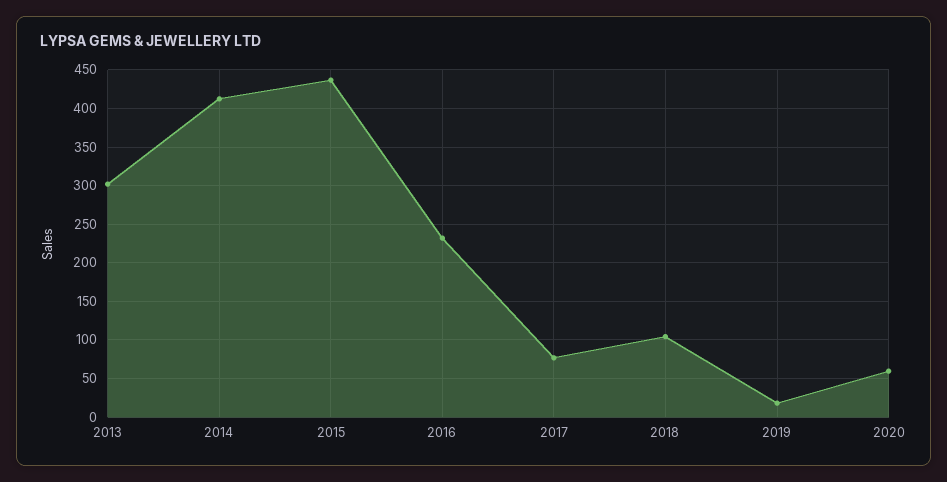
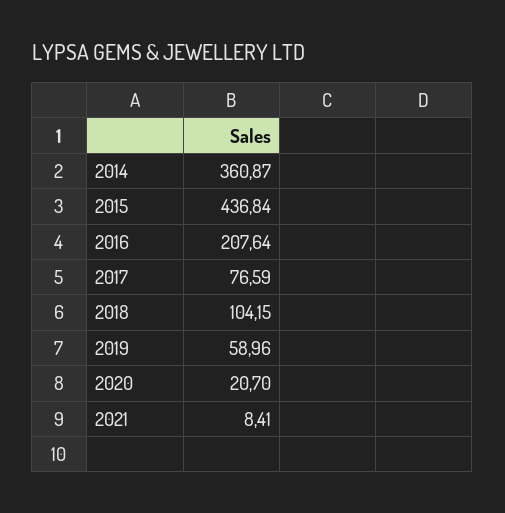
2013: 300 -> none
2014: 410 -> 360.87
2016: 230 -> 207.64
2019: 20 -> 58.96
2020: 60 -> 20.7
2021: none -> 8.41

